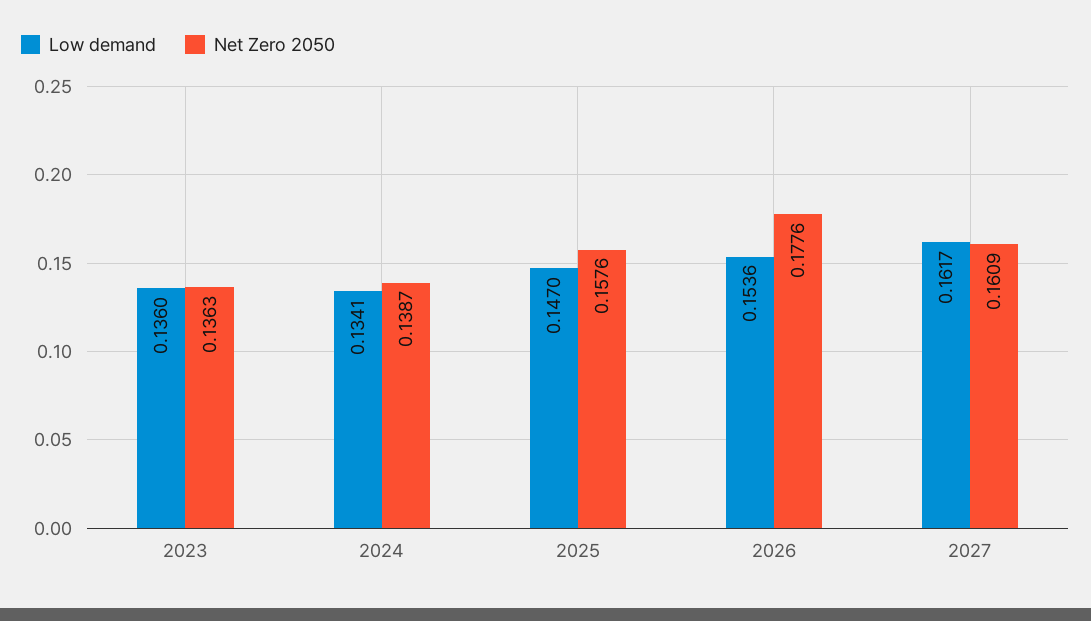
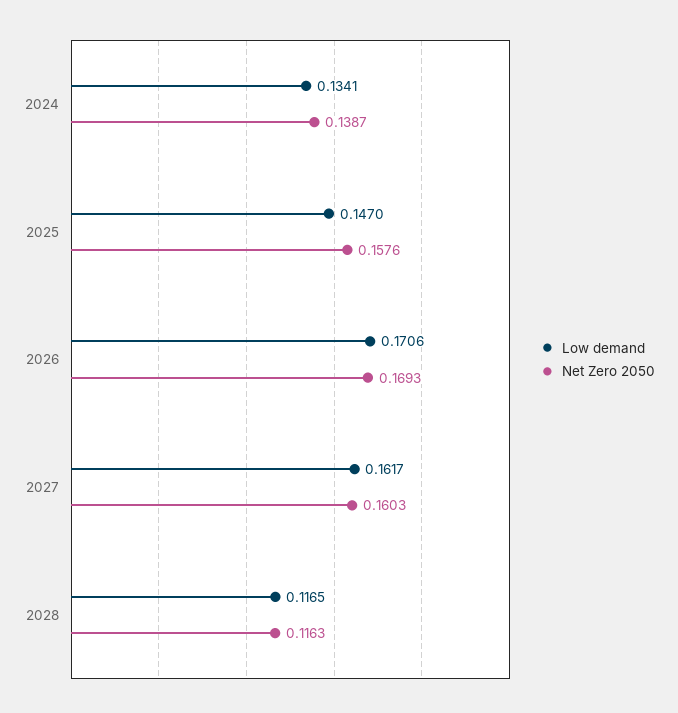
Low demand, 2023: 0.136 -> none
Net Zero 2050, 2023: 0.1363 -> none
Low demand, 2026: 0.1536 -> 0.1706
Net Zero 2050, 2026: 0.1776 -> 0.1693
Net Zero 2050, 2027: 0.1609 -> 0.1603
Low demand, 2028: none -> 0.1165
Net Zero 2050, 2028: none -> 0.1163

